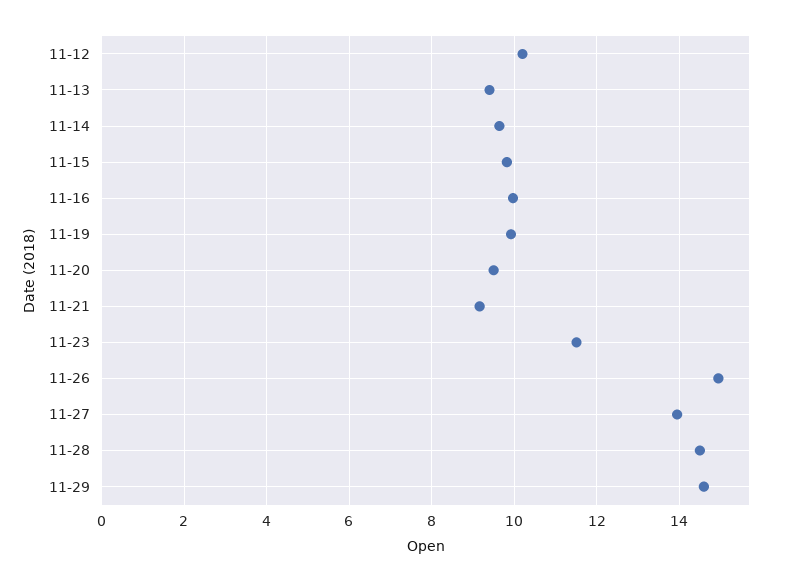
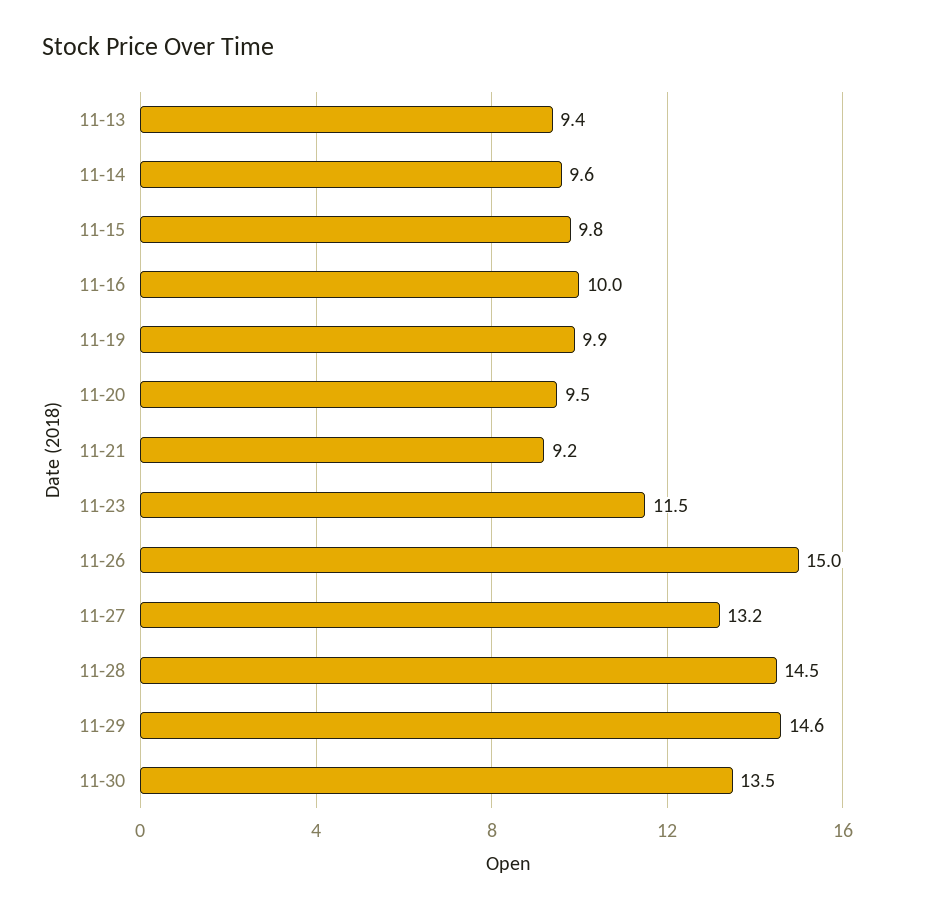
11-12: 10.2 -> none
11-27: 14 -> 13.2
11-30: none -> 13.5

